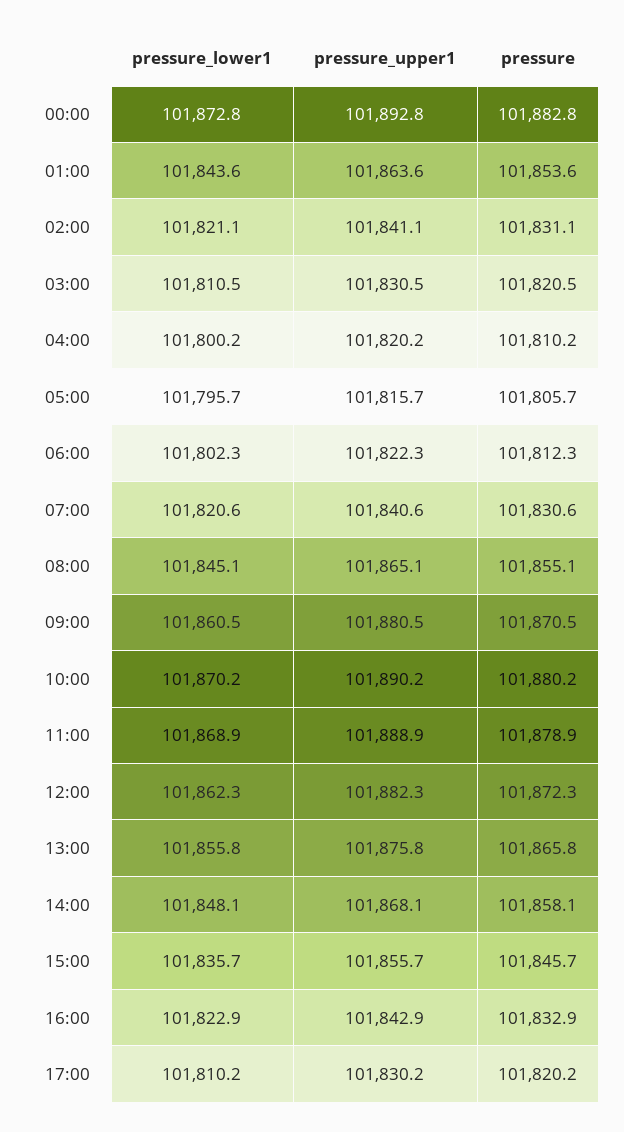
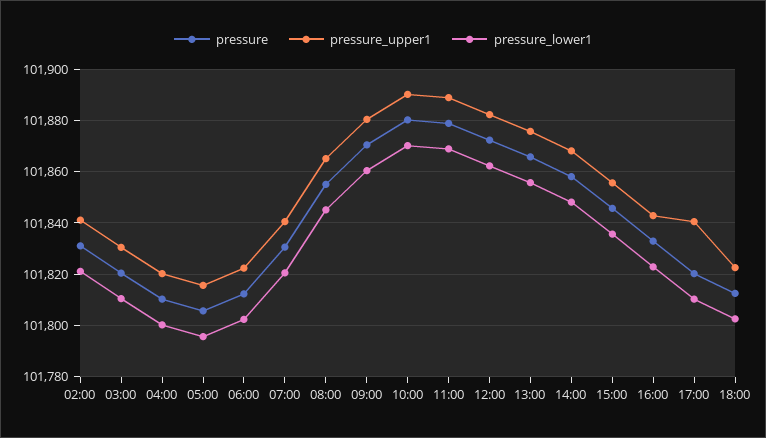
pressure_lower1, 00:00: 101872.8 -> none
pressure_upper1, 00:00: 101892.8 -> none
pressure, 00:00: 101882.8 -> none
pressure_lower1, 01:00: 101843.6 -> none
pressure_upper1, 01:00: 101863.6 -> none
pressure, 01:00: 101853.6 -> none
pressure_upper1, 17:00: 101830.2 -> 101840
pressure, 18:00: none -> 101812.5
pressure_upper1, 18:00: none -> 101822.5
pressure_lower1, 18:00: none -> 101802.5

